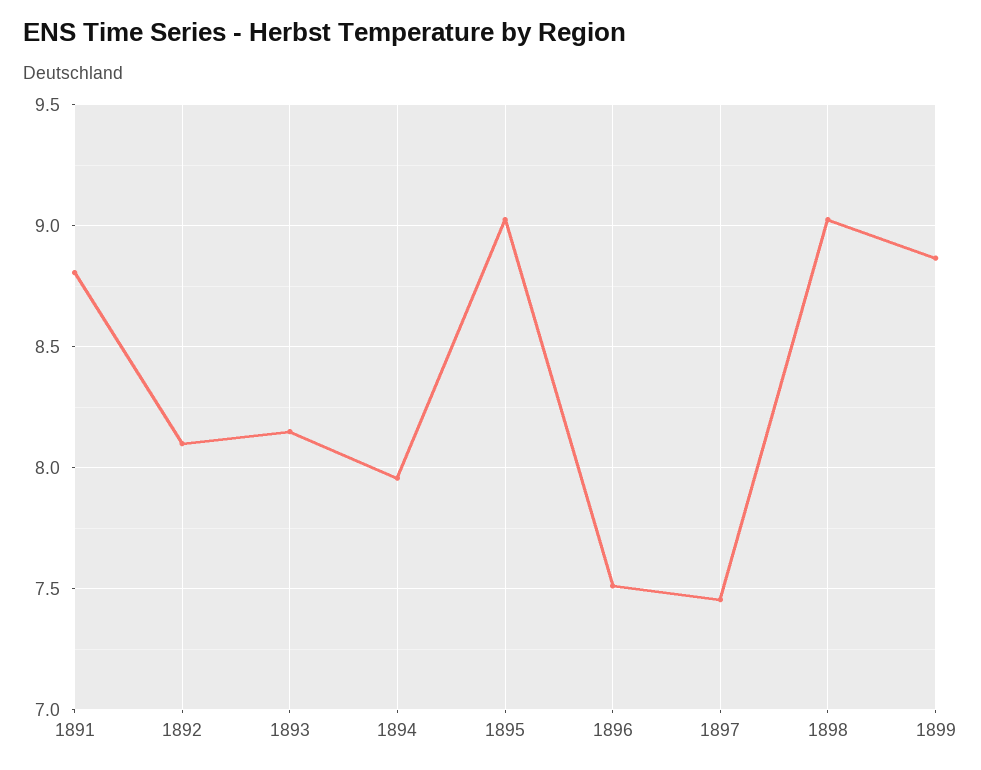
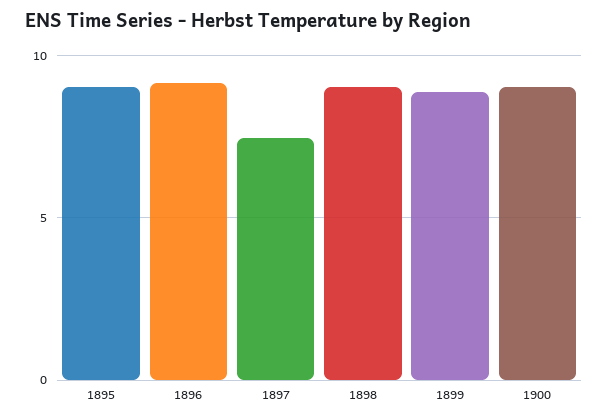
1891: 8.8 -> none
1892: 8.1 -> none
1893: 8.15 -> none
1894: 7.95 -> none
1896: 7.5 -> 9
1900: none -> 9

